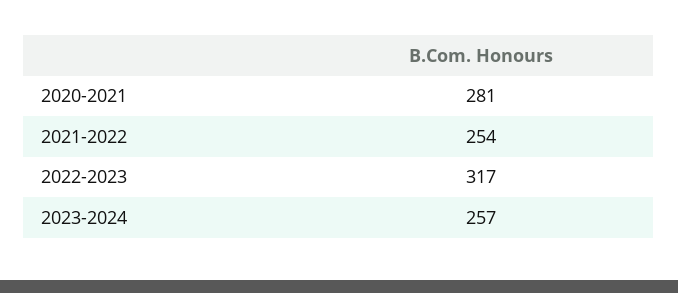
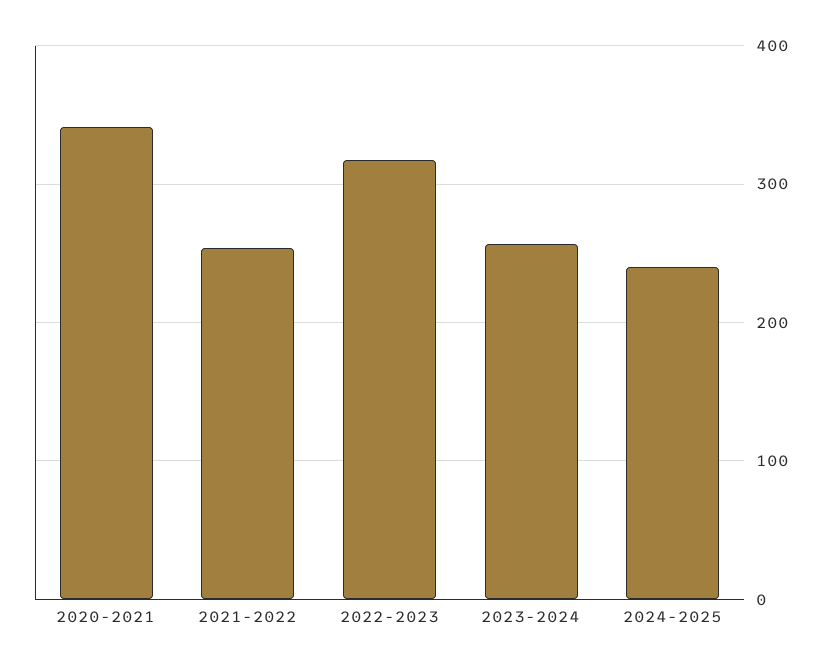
2020-2021: 281 -> 340
2024-2025: none -> 240

